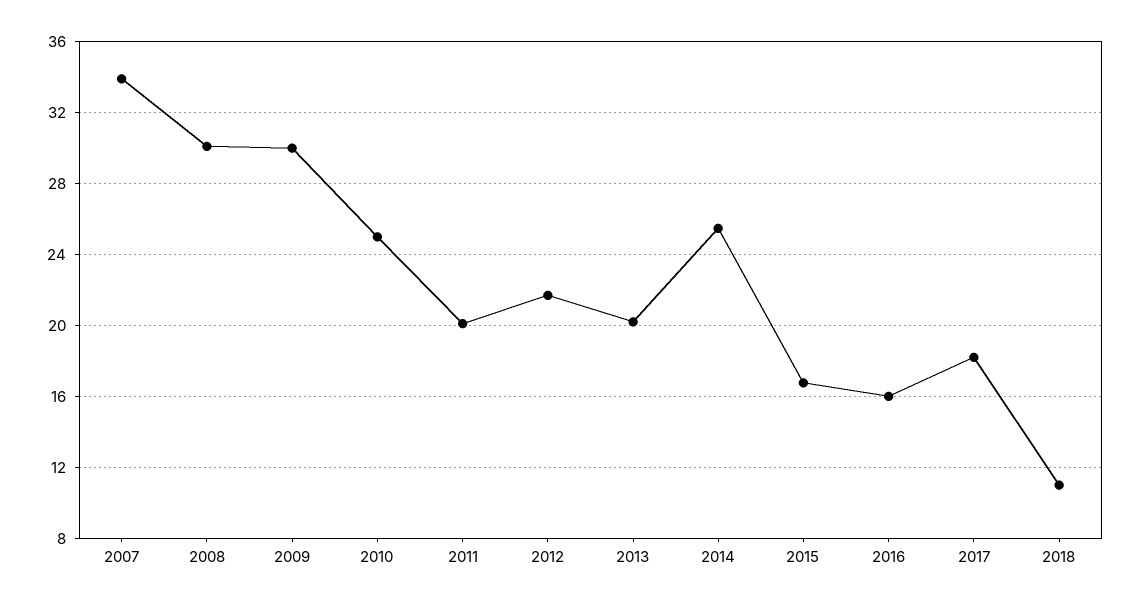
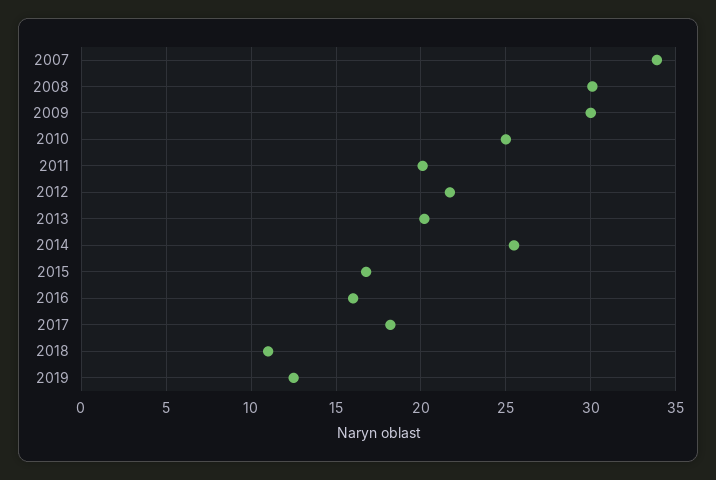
2019: none -> 12.5

